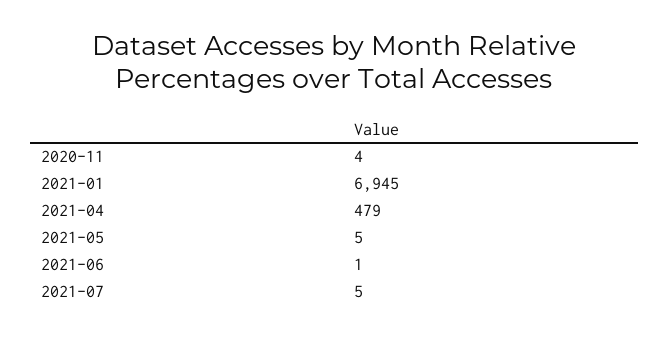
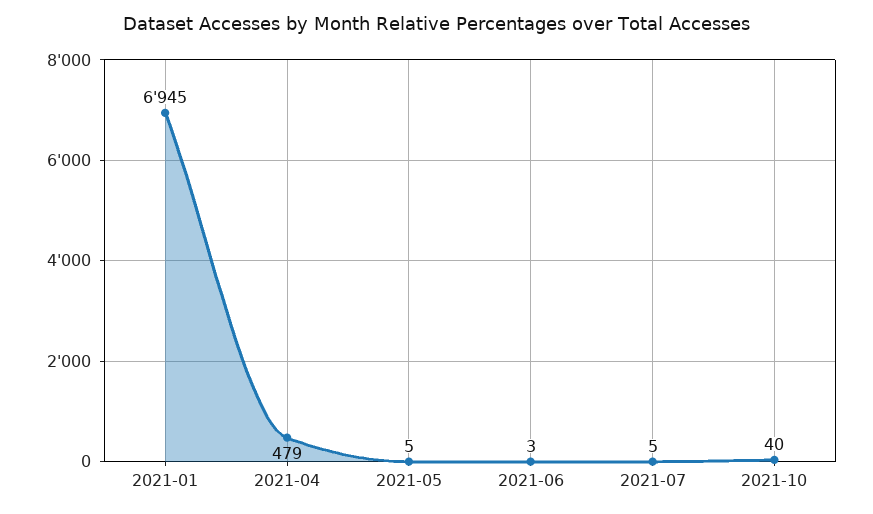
2020-11: 4 -> none
2021-06: 1 -> 3
2021-10: none -> 40

